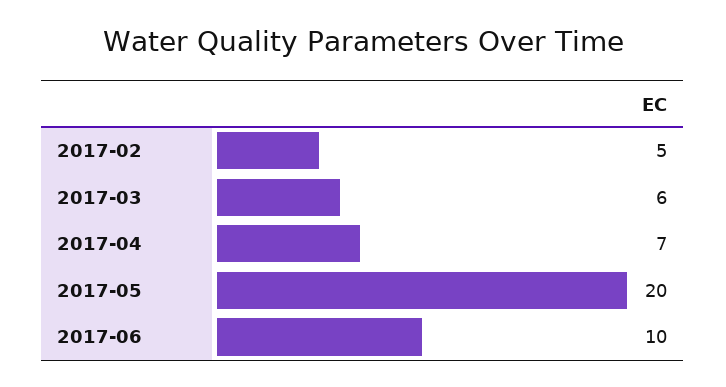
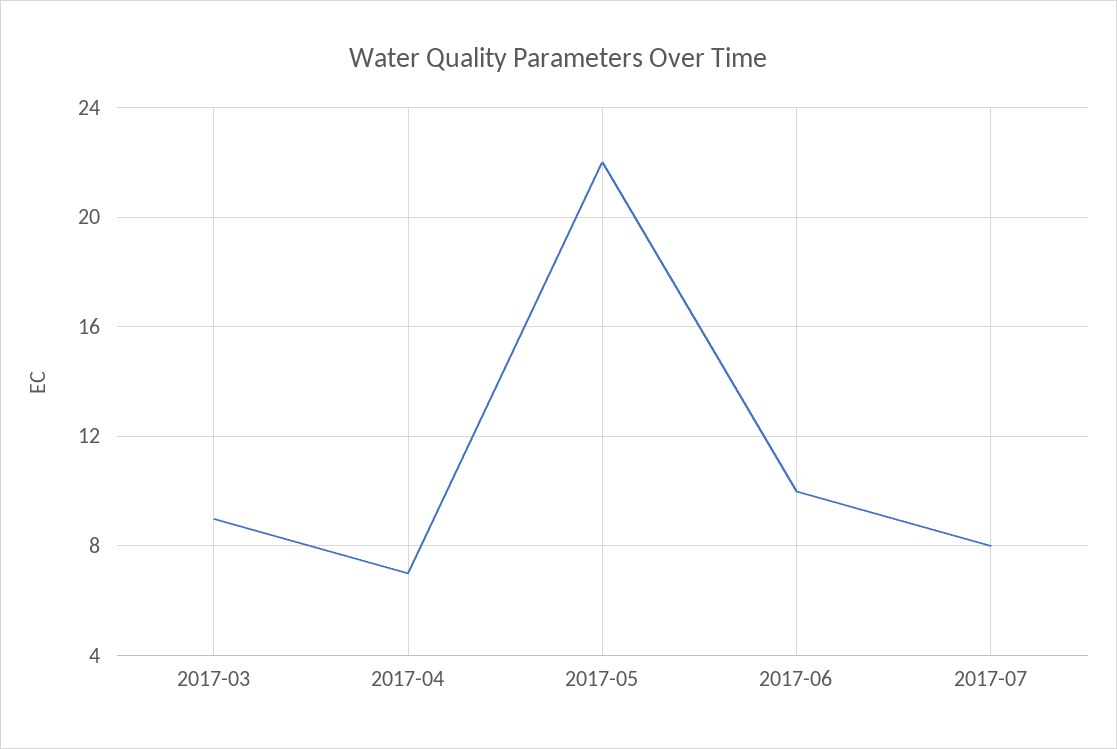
2017-02: 5 -> none
2017-03: 6 -> 9
2017-05: 20 -> 22
2017-07: none -> 8

